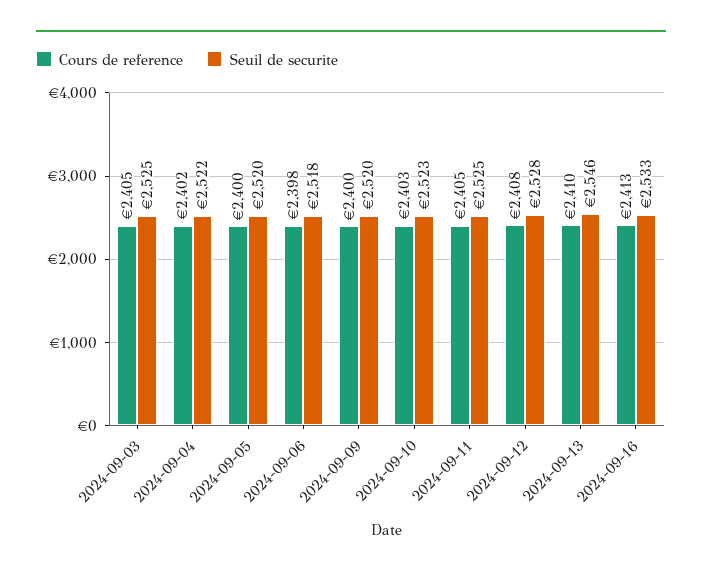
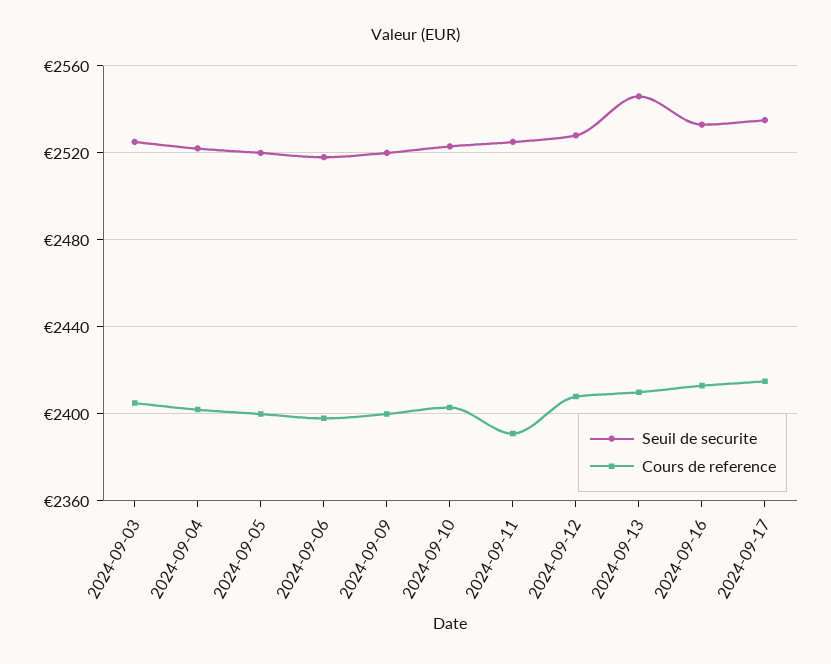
Cours de reference, 2024-09-11: 2405 -> 2390
Seuil de securite, 2024-09-17: none -> 2535
Cours de reference, 2024-09-17: none -> 2415

